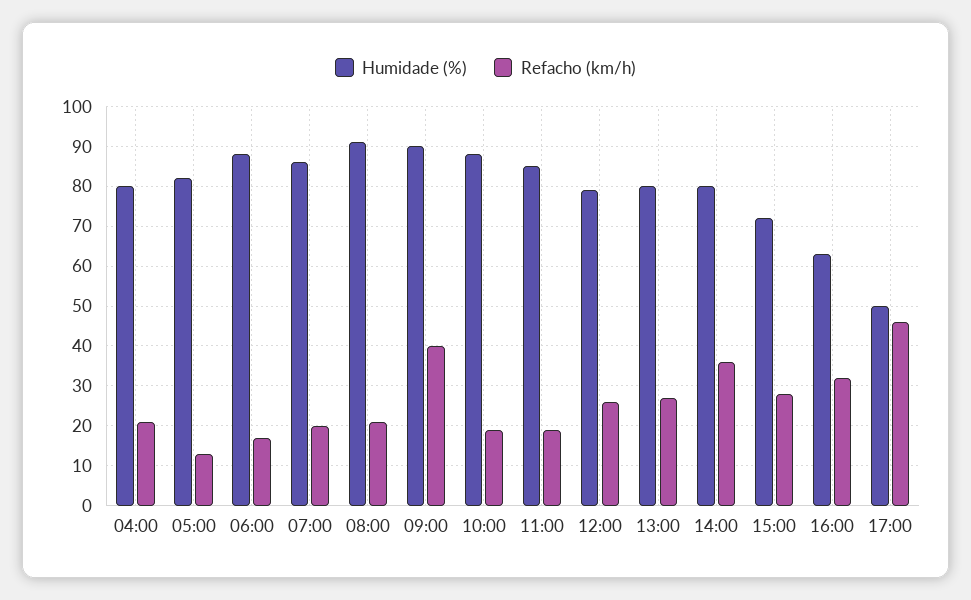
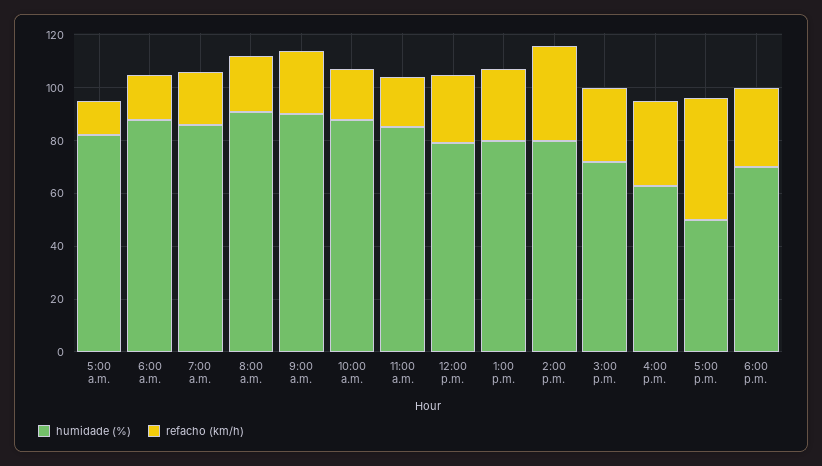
Humidade (%), 04:00: 80 -> none
Refacho (km/h), 04:00: 20 -> none
Refacho (km/h), 09:00: 40 -> 25
Humidade (%), 6:00 p.m.: none -> 70
Refacho (km/h), 6:00 p.m.: none -> 30

